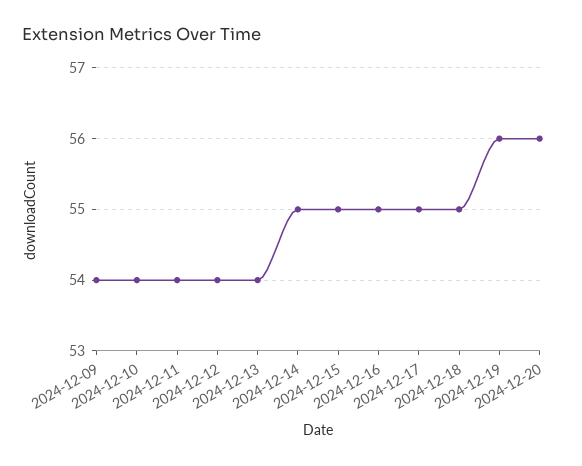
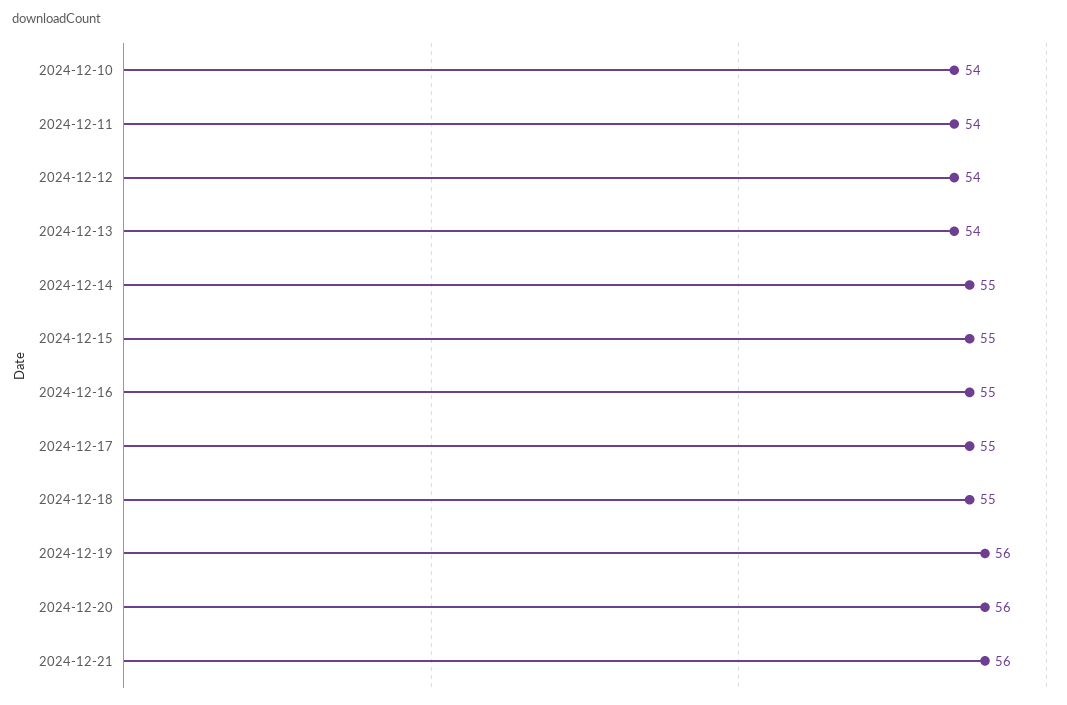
2024-12-09: 54 -> none
2024-12-21: none -> 56

